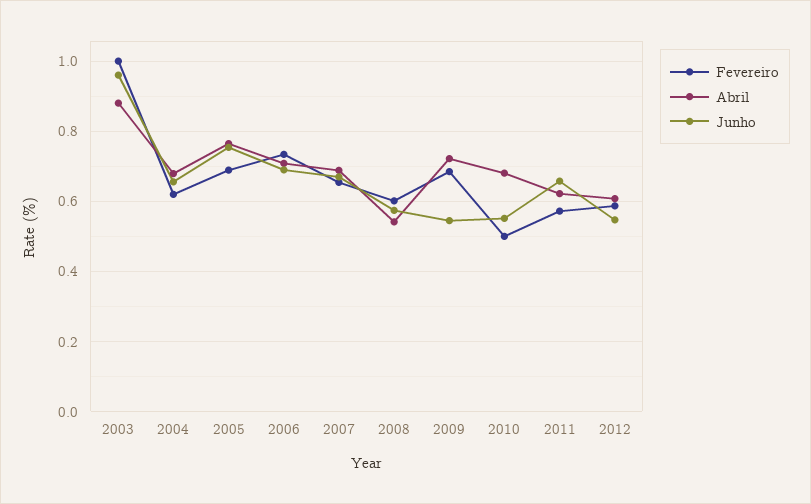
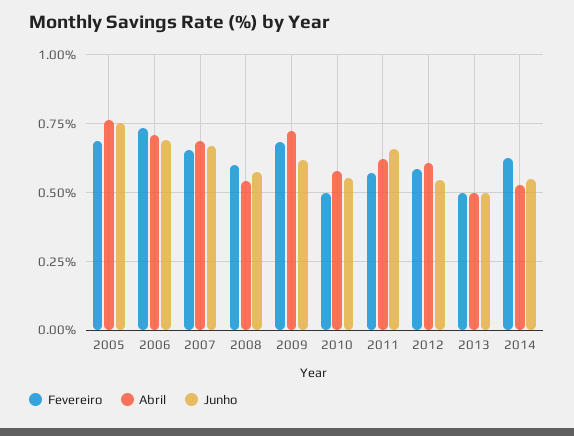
Fevereiro, 2003: 1 -> none
Abril, 2003: 0.88 -> none
Junho, 2003: 0.96 -> none
Fevereiro, 2004: 0.62 -> none
Abril, 2004: 0.68 -> none
Junho, 2004: 0.66 -> none
Junho, 2009: 0.54 -> 0.625
Abril, 2010: 0.68 -> 0.575
Fevereiro, 2013: none -> 0.5
Abril, 2013: none -> 0.5
Junho, 2013: none -> 0.5
Fevereiro, 2014: none -> 0.625
Abril, 2014: none -> 0.525
Junho, 2014: none -> 0.55

